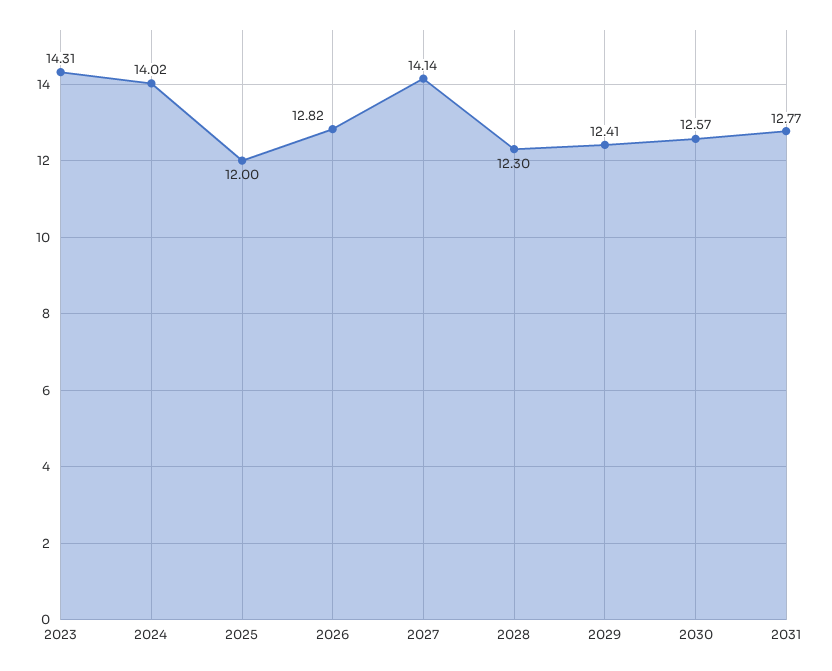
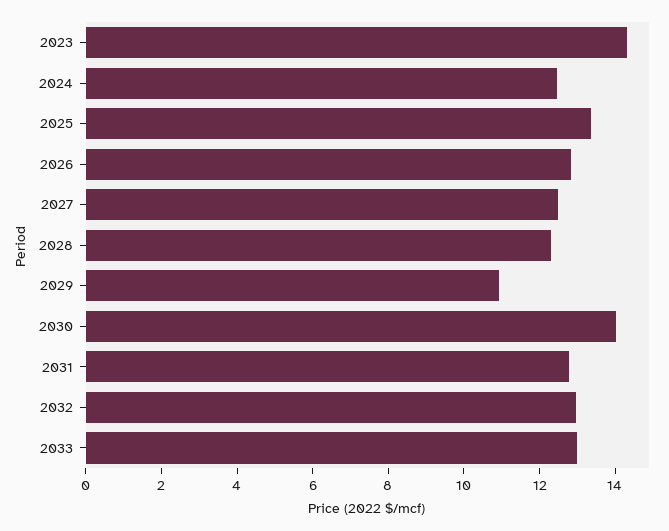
2024: 14.02 -> 12.5
2025: 12 -> 13.5
2027: 14.14 -> 12.5
2029: 12.41 -> 11
2030: 12.57 -> 14
2032: none -> 13
2033: none -> 13

